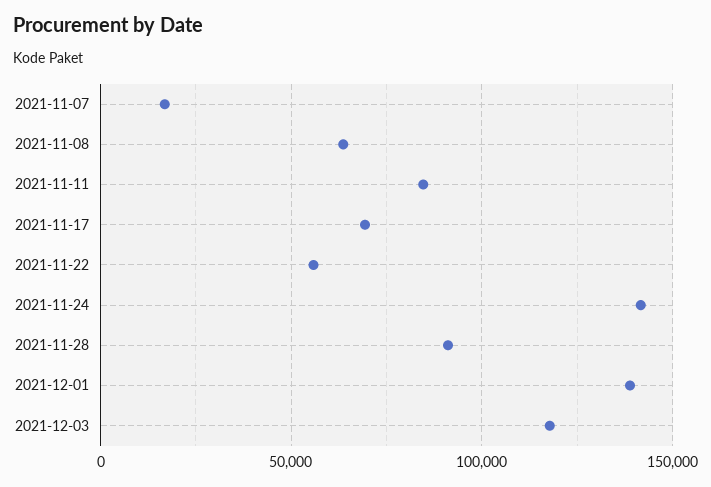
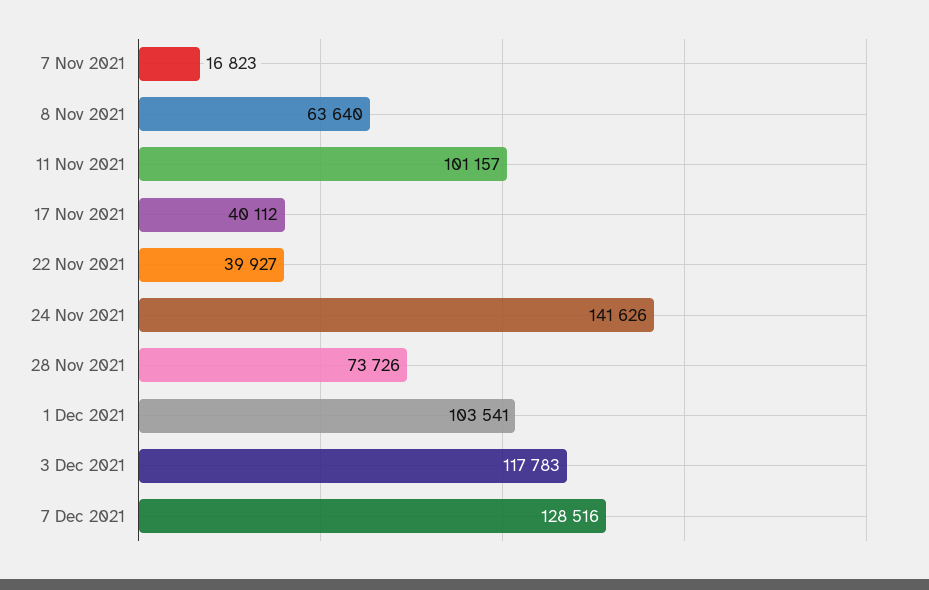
2021-11-11: 85000 -> 101157
2021-11-17: 70000 -> 40112
2021-11-22: 55000 -> 39927
2021-11-28: 90000 -> 73726
2021-12-01: 140000 -> 103541
7 Dec 2021: none -> 128516

